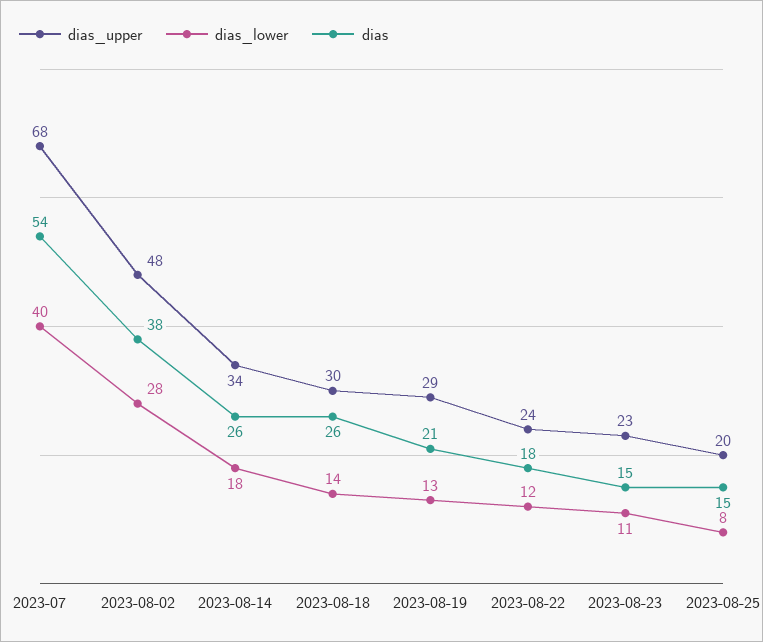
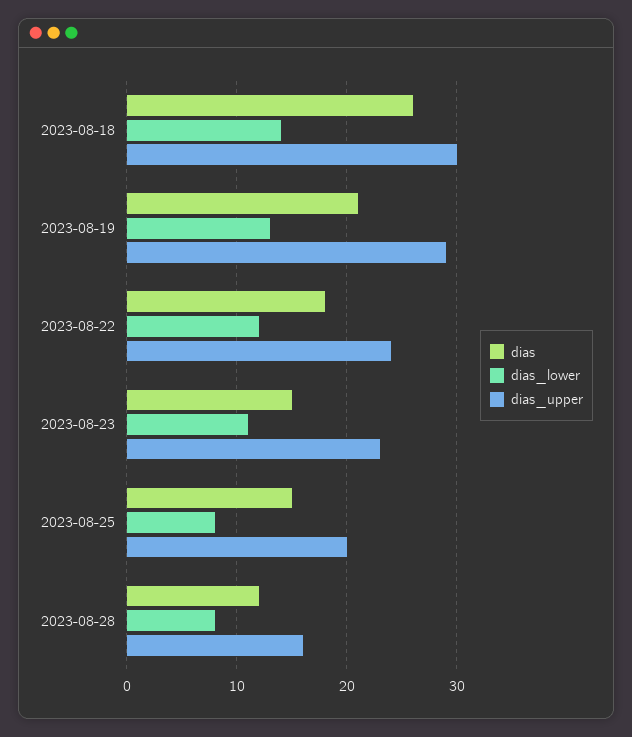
dias_upper, 2023-07: 68 -> none
dias_lower, 2023-07: 40 -> none
dias, 2023-07: 54 -> none
dias_upper, 2023-08-02: 48 -> none
dias_lower, 2023-08-02: 28 -> none
dias, 2023-08-02: 38 -> none
dias_upper, 2023-08-14: 34 -> none
dias_lower, 2023-08-14: 18 -> none
dias, 2023-08-14: 26 -> none
dias, 2023-08-28: none -> 12
dias_lower, 2023-08-28: none -> 8
dias_upper, 2023-08-28: none -> 16

